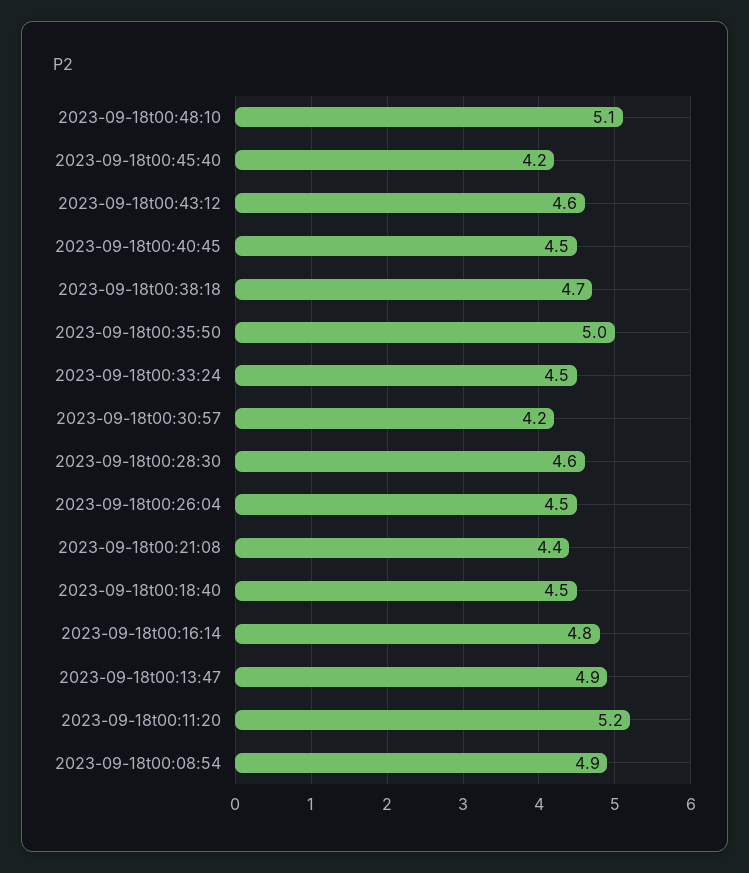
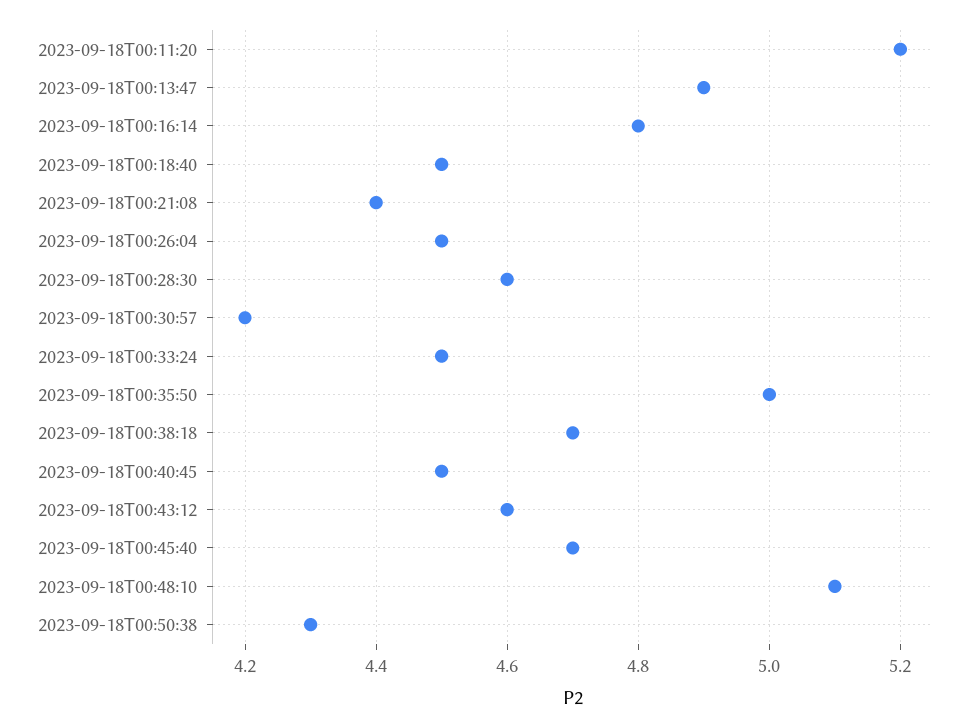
2023-09-18t00:45:40: 4.2 -> 4.7
2023-09-18t00:08:54: 4.9 -> none
2023-09-18T00:50:38: none -> 4.3

